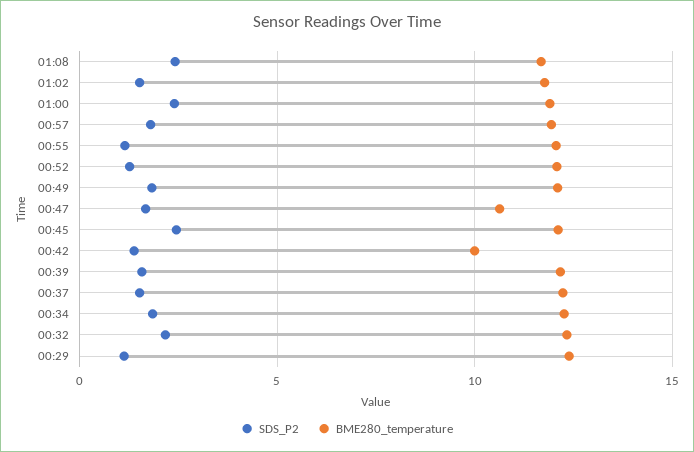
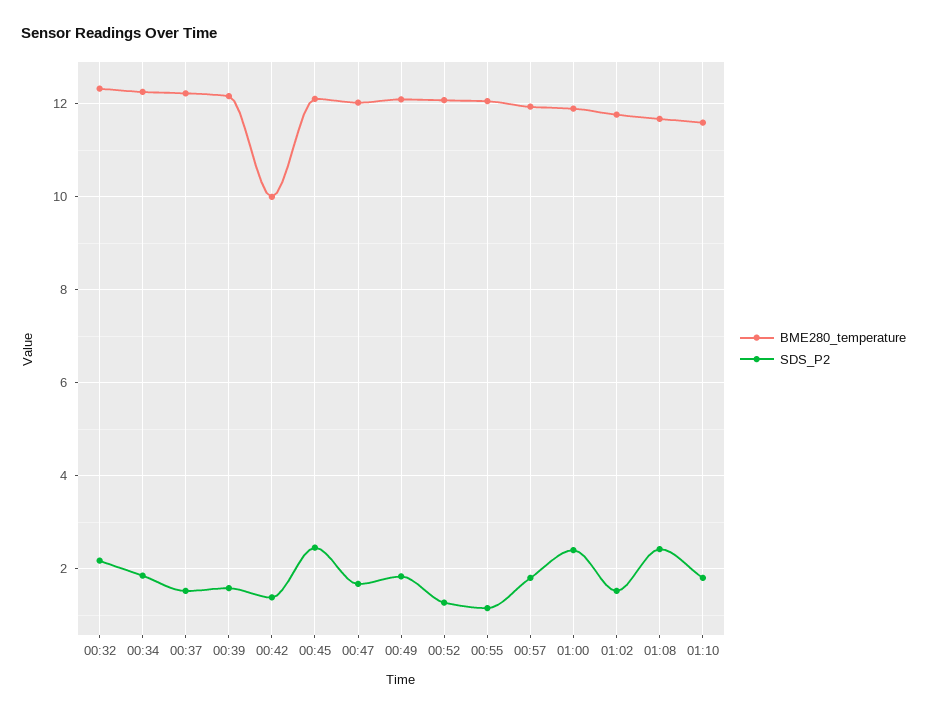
BME280_temperature, 00:47: 10.5 -> 12
SDS_P2, 00:29: 1 -> none
BME280_temperature, 00:29: 12.5 -> none
BME280_temperature, 01:10: none -> 11.6
SDS_P2, 01:10: none -> 1.8

